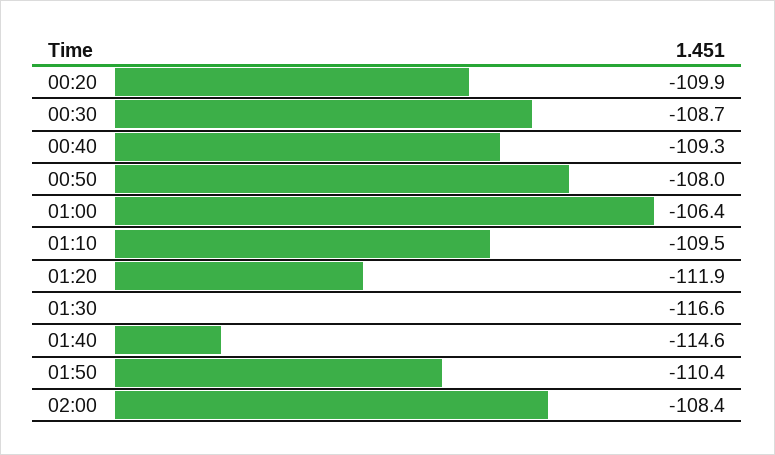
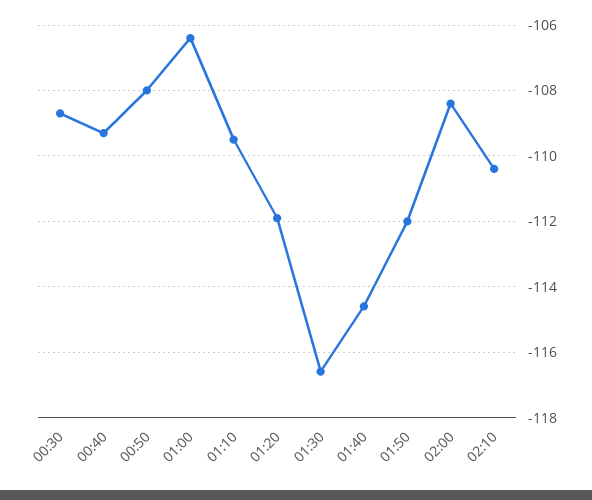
00:20: -109.9 -> none
01:50: -110.4 -> -112
02:10: none -> -110.5

